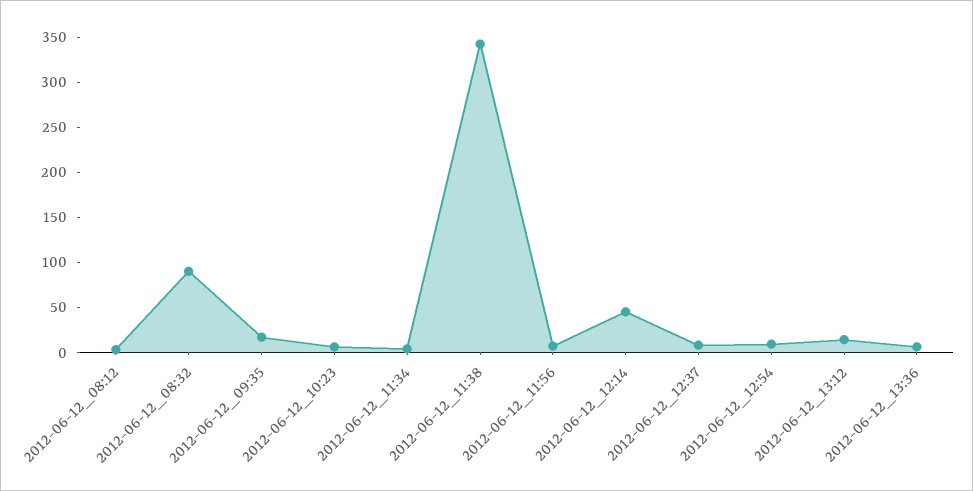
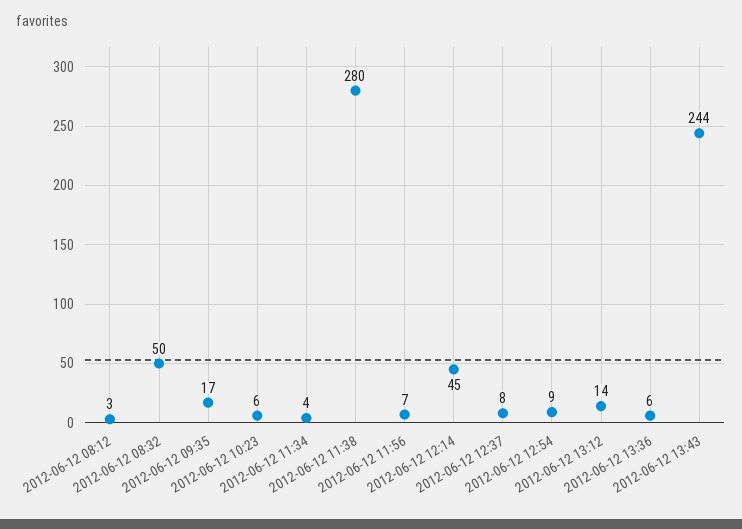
2012-06-12_08:32: 90 -> 50
2012-06-12_11:38: 340 -> 280
2012-06-12 13:43: none -> 244

